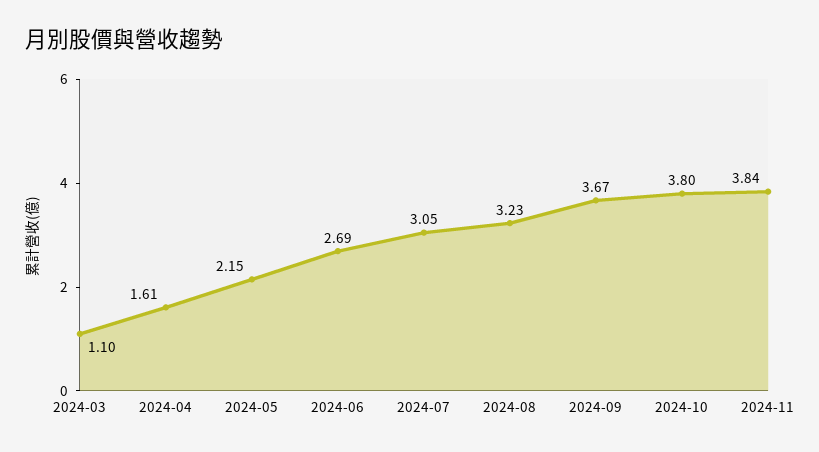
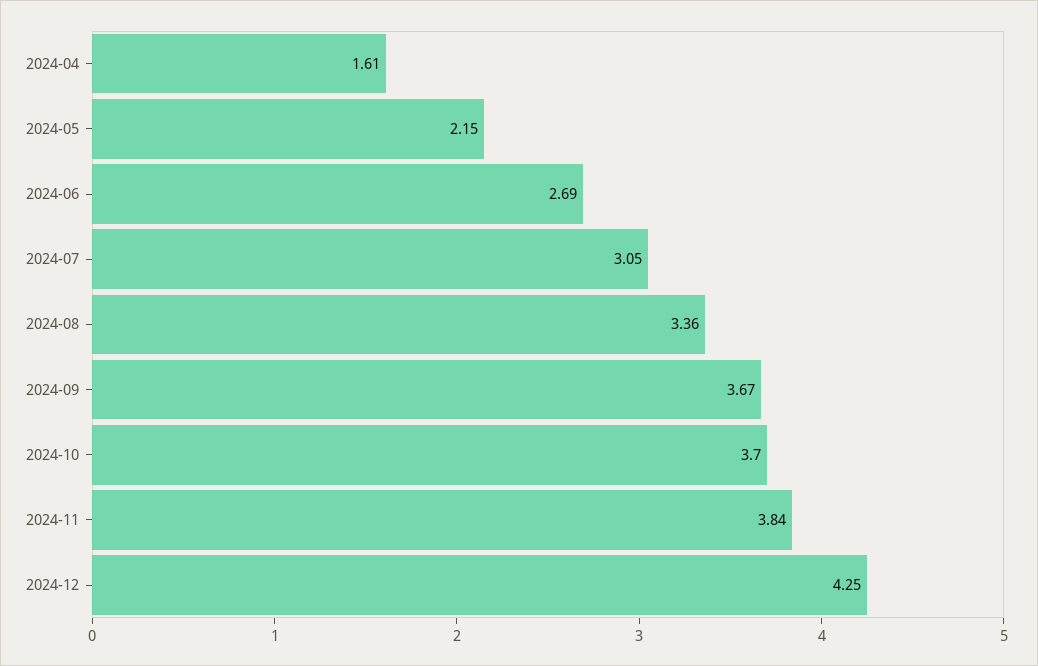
2024-03: 1.1 -> none
2024-08: 3.23 -> 3.36
2024-10: 3.8 -> 3.7
2024-12: none -> 4.25

